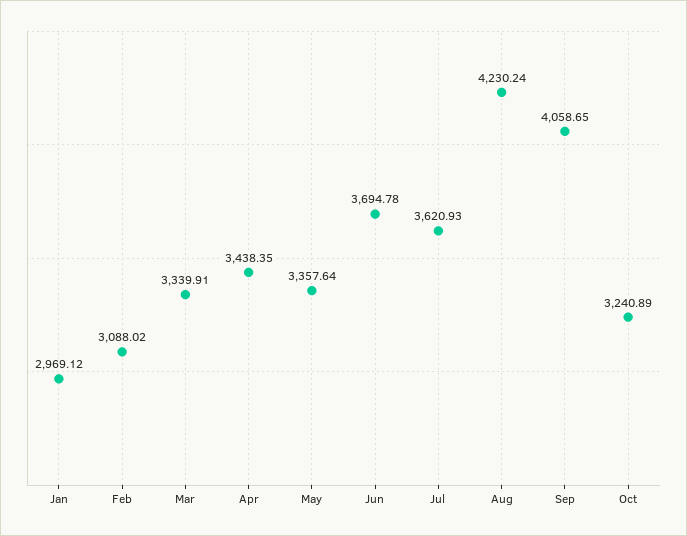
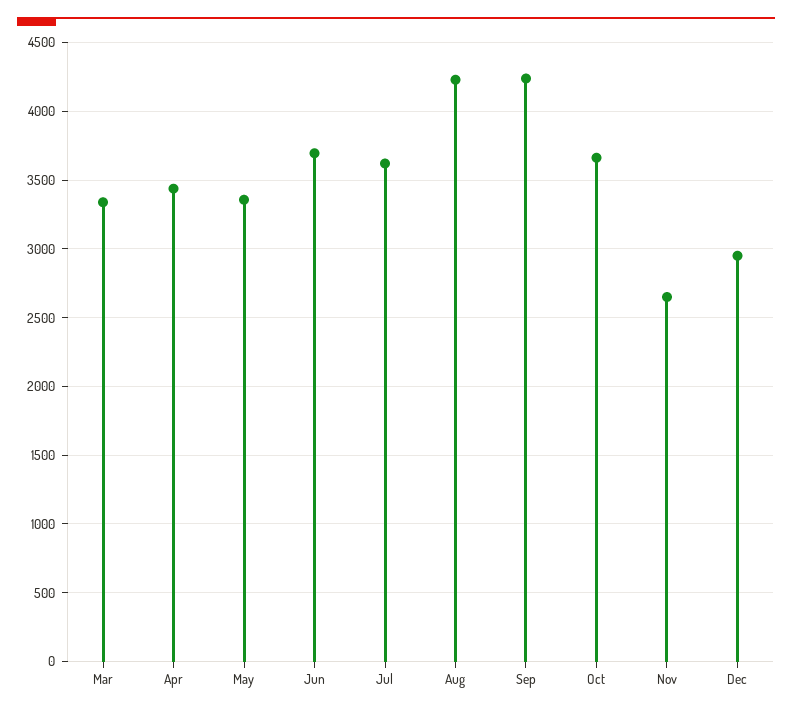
Jan: 2969.12 -> none
Feb: 3088.02 -> none
Sep: 4058.65 -> 4250
Oct: 3240.89 -> 3650
Nov: none -> 2650
Dec: none -> 2950

